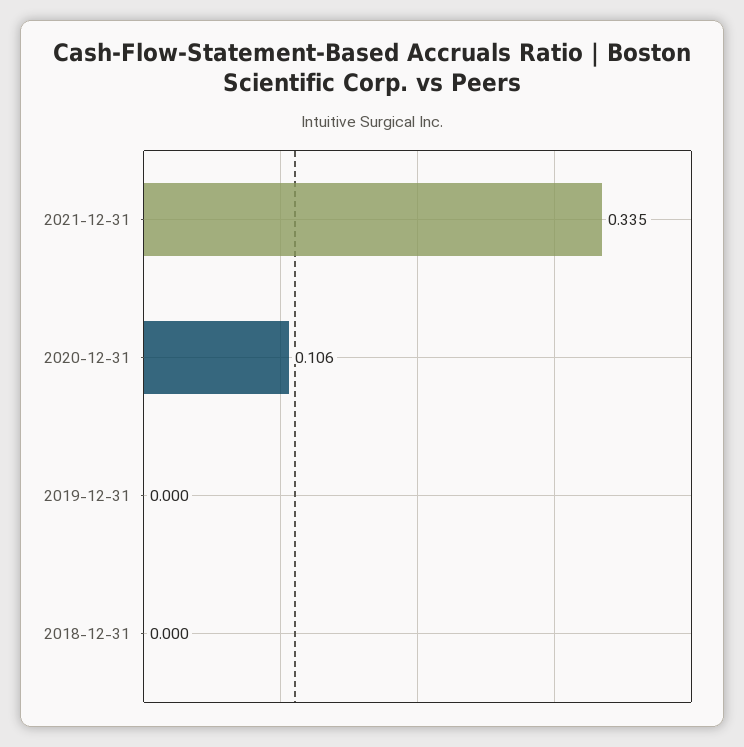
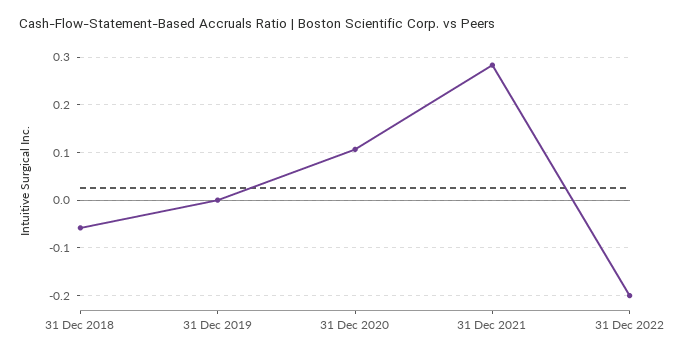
2021-12-31: 0.335 -> 0.28
2018-12-31: 0 -> -0.06
31 Dec 2022: none -> -0.2

